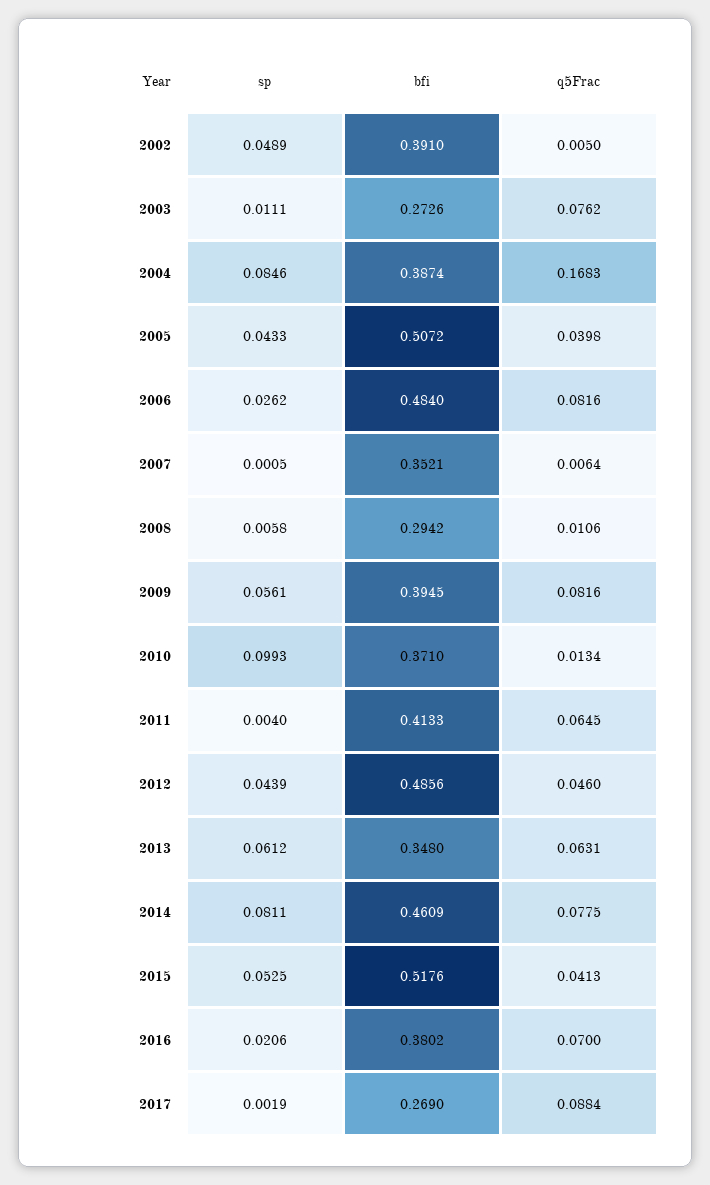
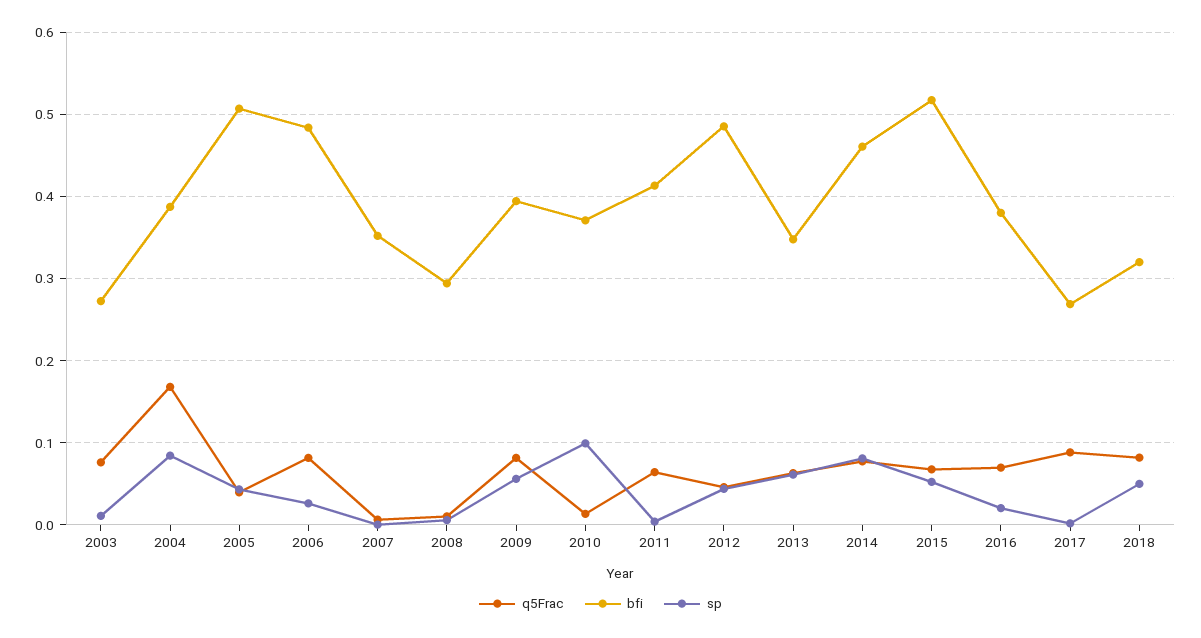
sp, 2002: 0.0489 -> none
bfi, 2002: 0.391 -> none
q5Frac, 2002: 0.005 -> none
q5Frac, 2015: 0.0413 -> 0.07
q5Frac, 2018: none -> 0.08
bfi, 2018: none -> 0.32
sp, 2018: none -> 0.05

